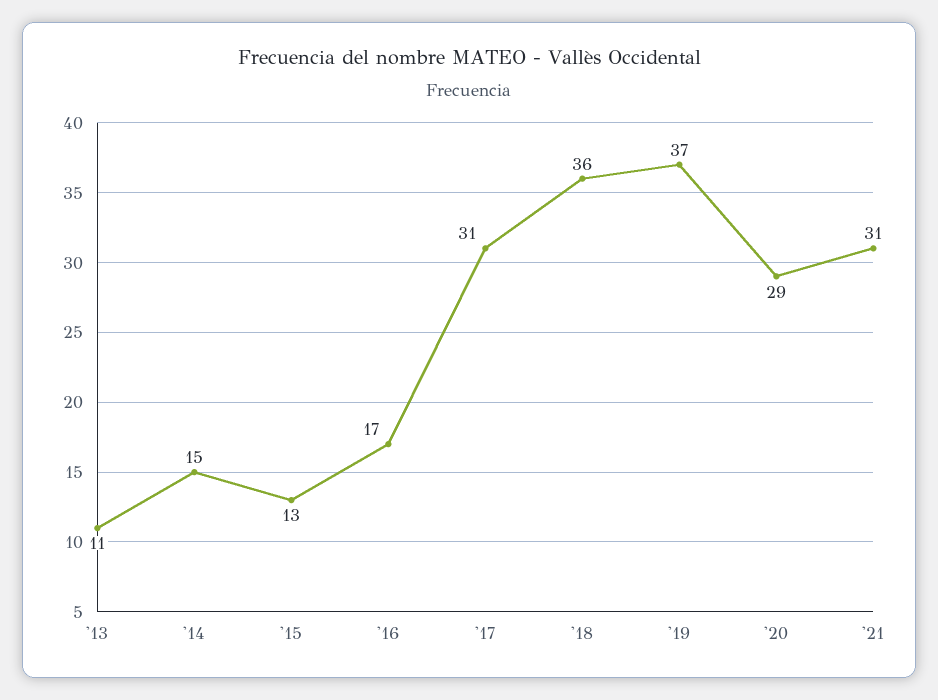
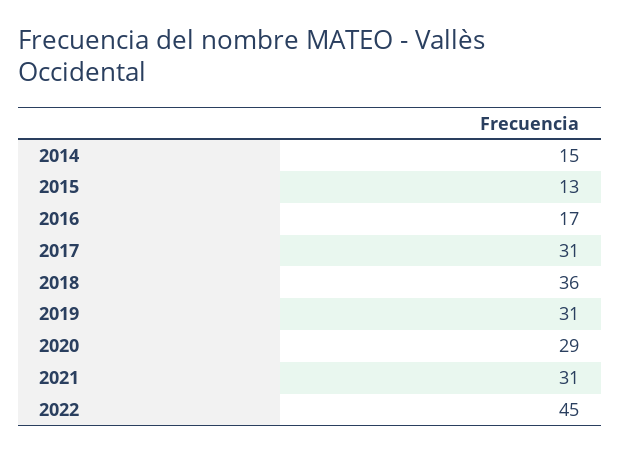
'13: 11 -> none
'19: 37 -> 31
2022: none -> 45

